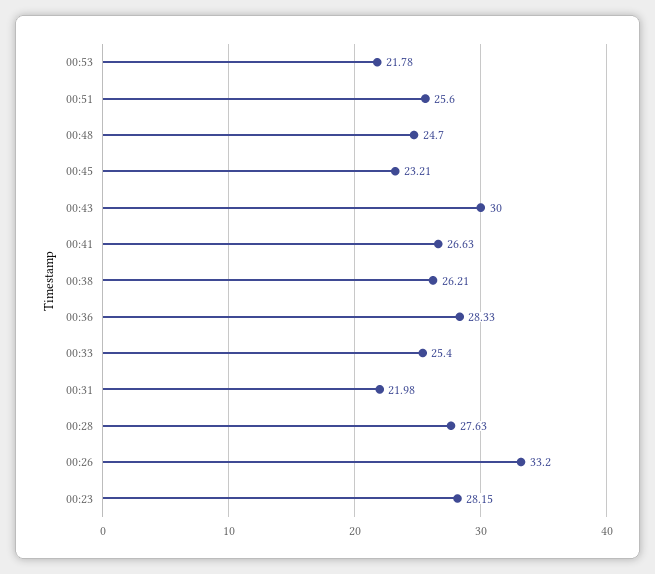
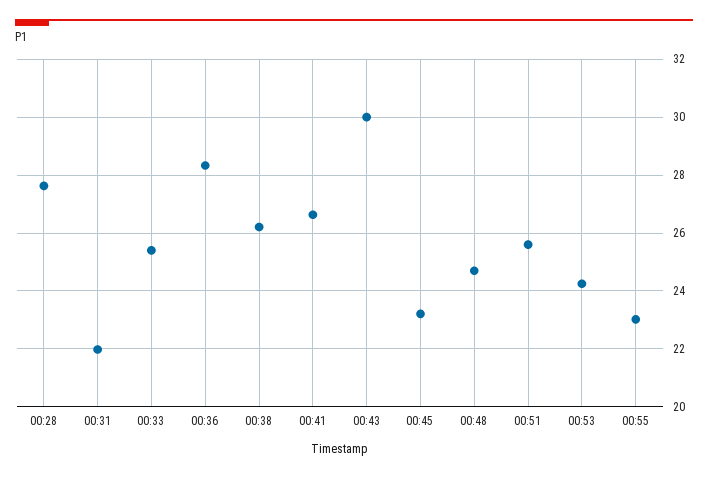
00:53: 21.78 -> 24.25
00:26: 33.2 -> none
00:23: 28.15 -> none
00:55: none -> 23

